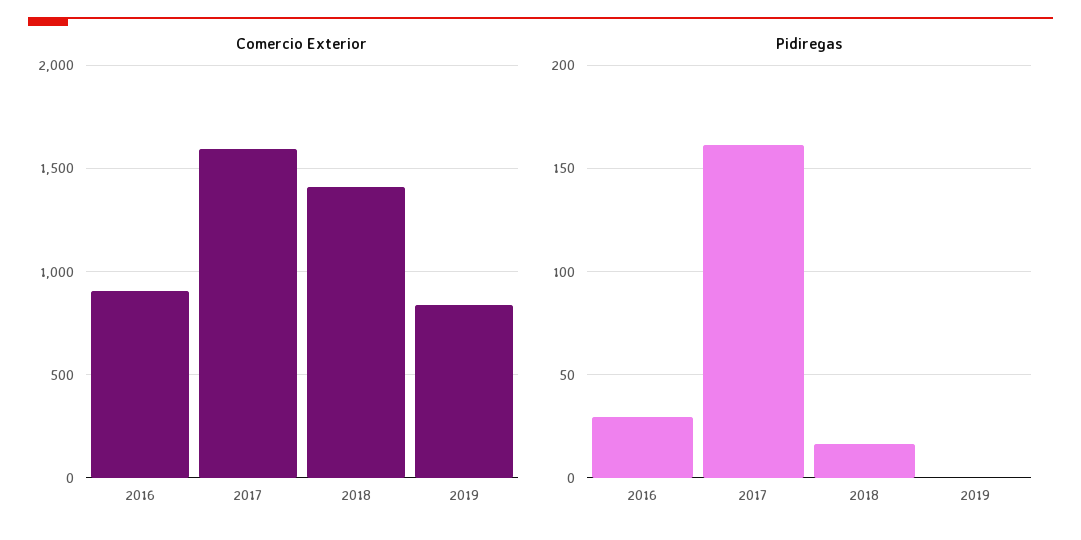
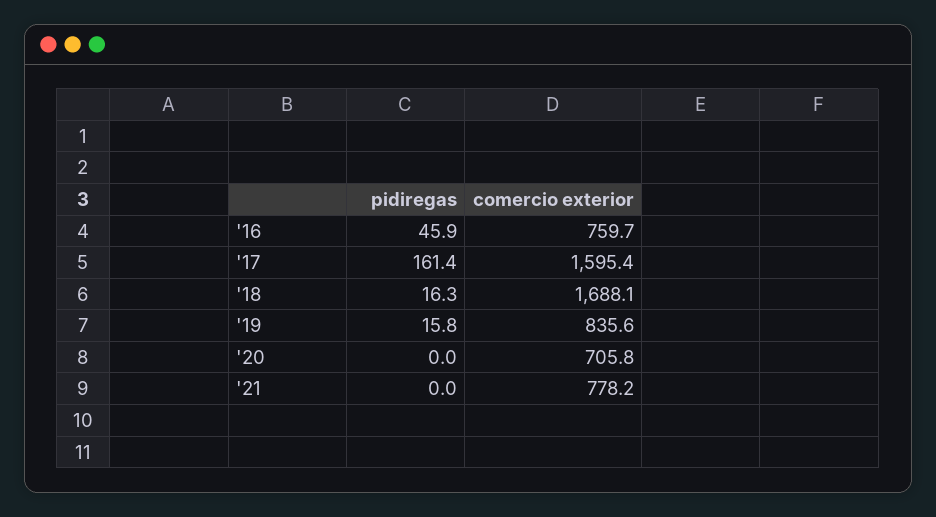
Comercio Exterior, 2016: 900 -> 759.7
Comercio Exterior, 2018: 1400 -> 1688.1
Pidiregas, 2016: 30 -> 45.9
Pidiregas, 2019: 0 -> 15.8
Pidiregas, '20: none -> 0
Comercio Exterior, '20: none -> 705.8
Pidiregas, '21: none -> 0
Comercio Exterior, '21: none -> 778.2

